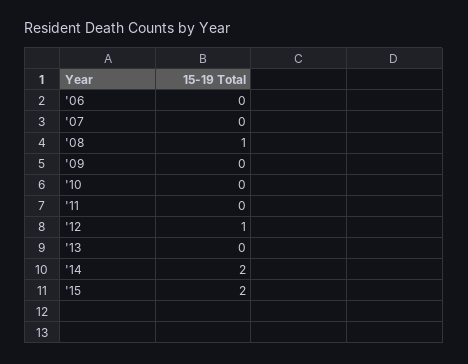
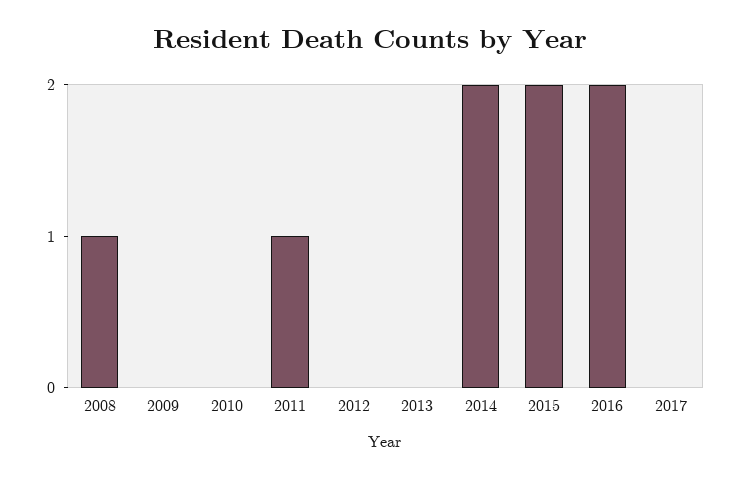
'06: 0 -> none
'07: 0 -> none
'11: 0 -> 1
'12: 1 -> 0
2016: none -> 2
2017: none -> 0

